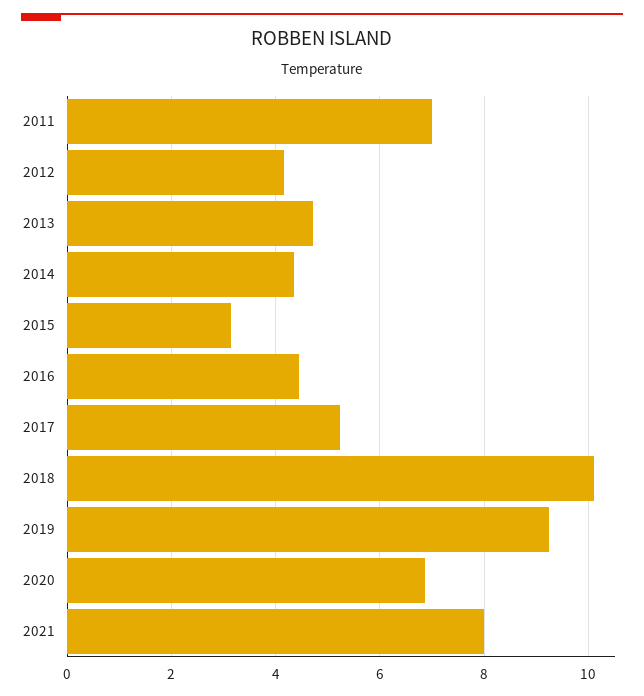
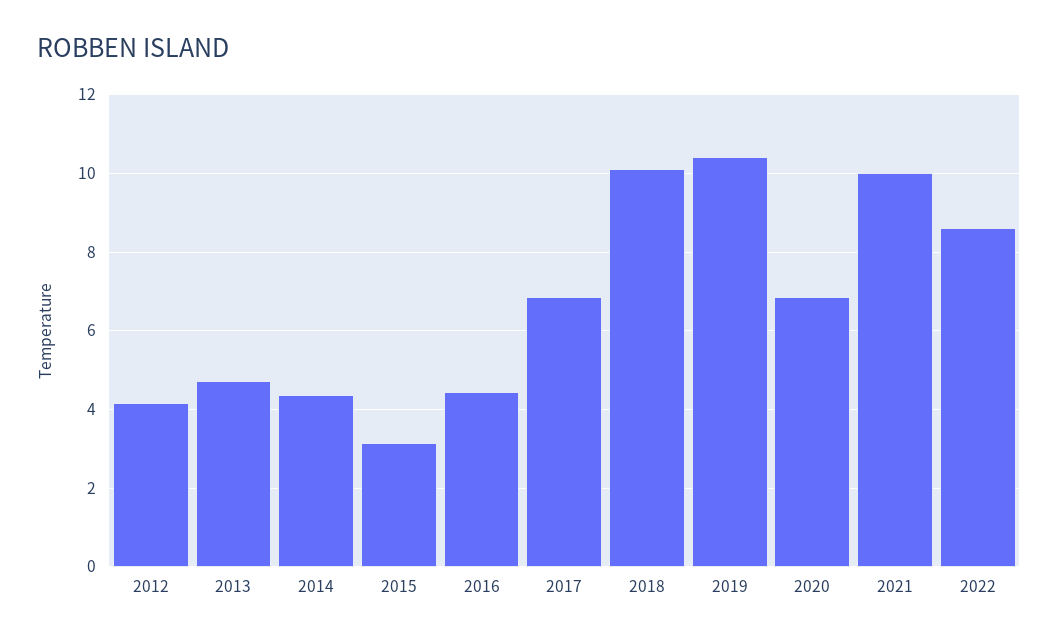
2011: 7 -> none
2017: 5.2 -> 6.8
2019: 9.2 -> 10.4
2021: 8 -> 10
2022: none -> 8.6

